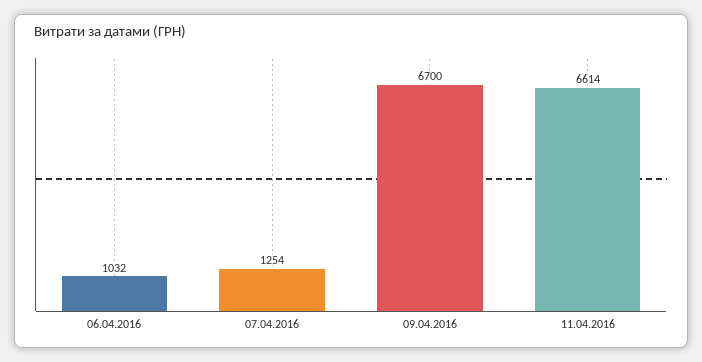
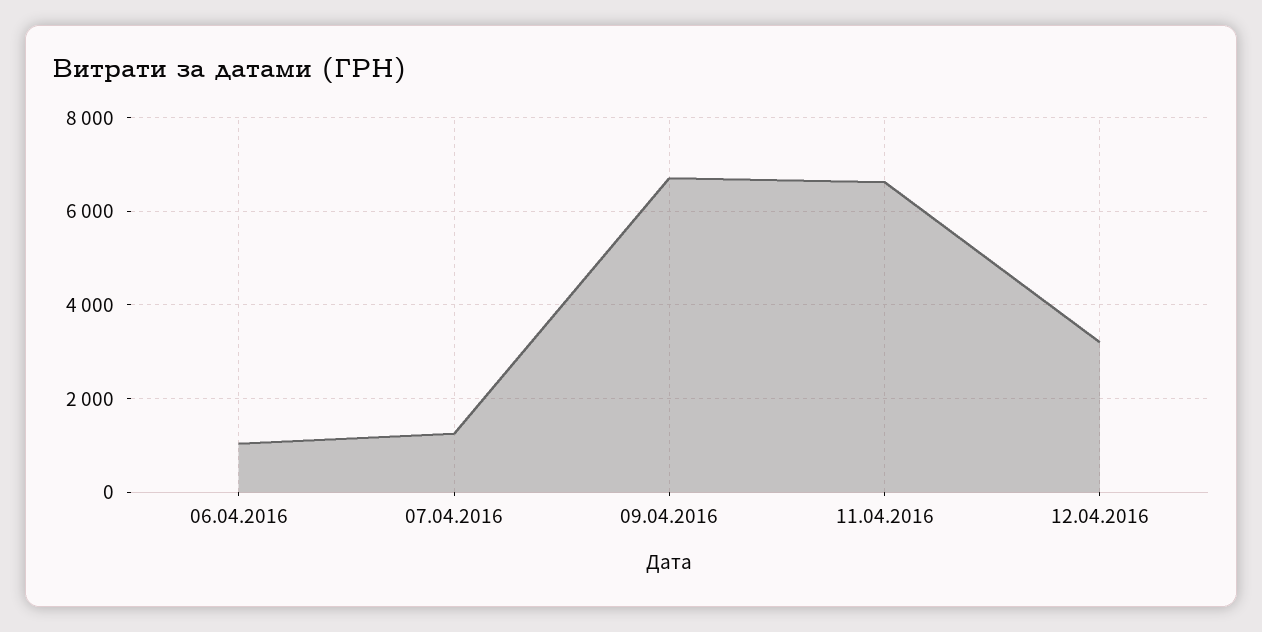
12.04.2016: none -> 3200

